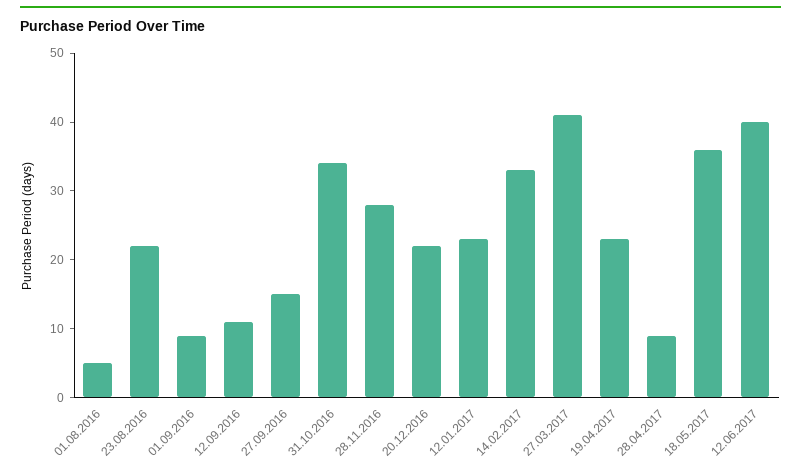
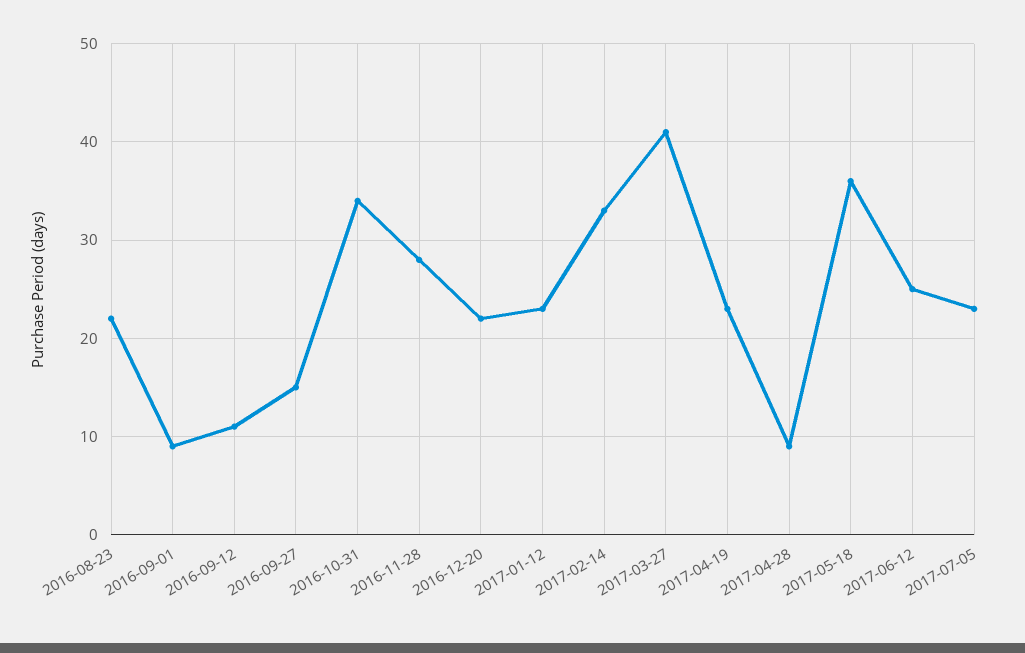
01.08.2016: 5 -> none
12.06.2017: 40 -> 25
2017-07-05: none -> 23

